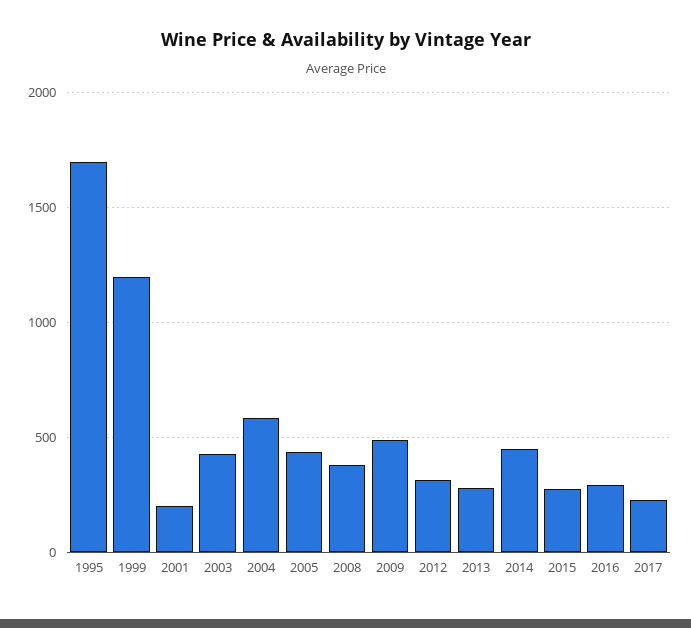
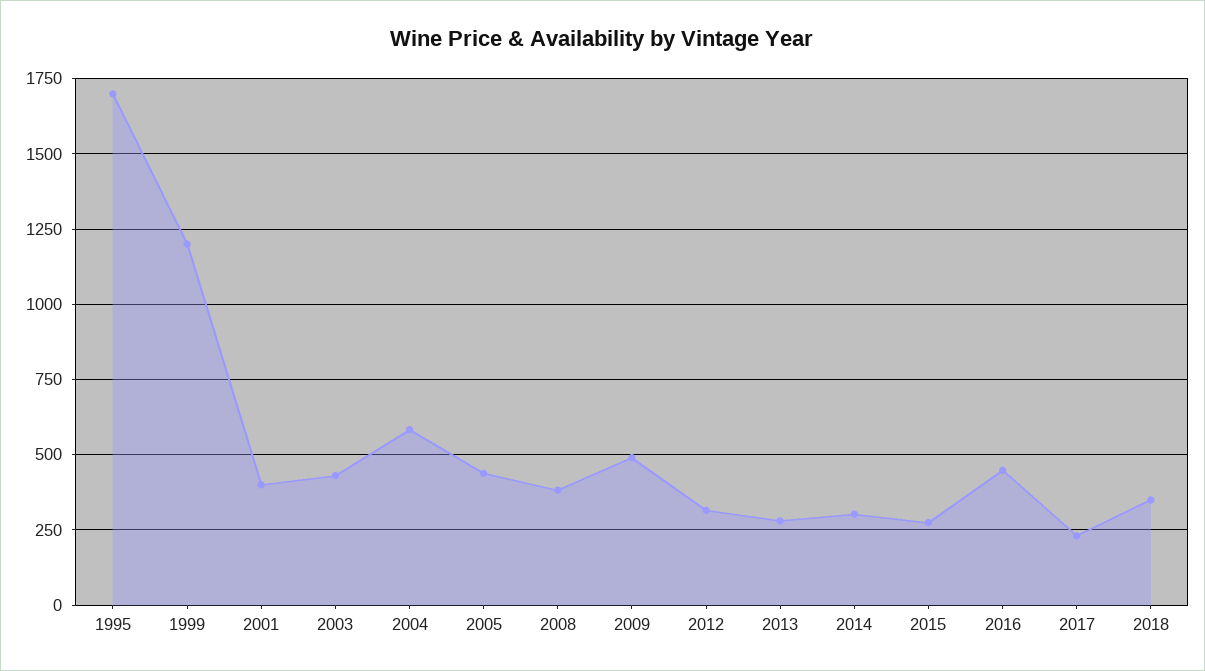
2001: 200 -> 400
2014: 450 -> 300
2016: 300 -> 450
2018: none -> 350

